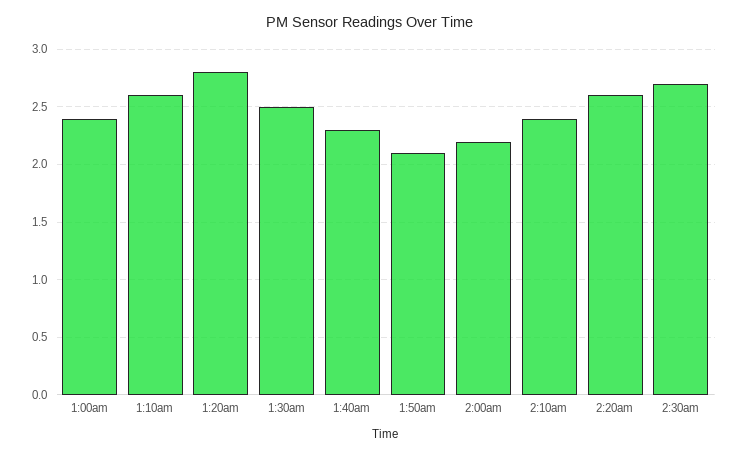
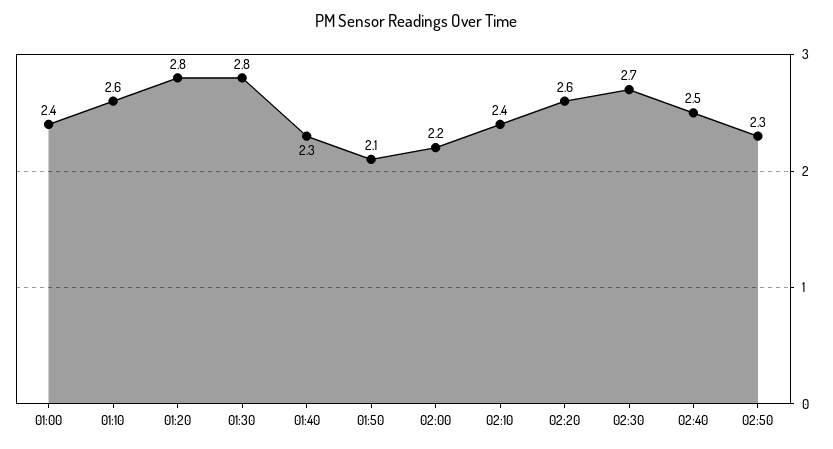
1:30am: 2.5 -> 2.8
02:40: none -> 2.5
02:50: none -> 2.3

